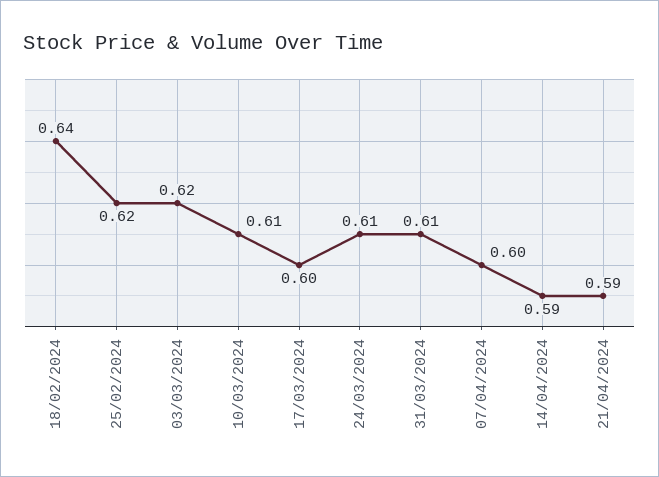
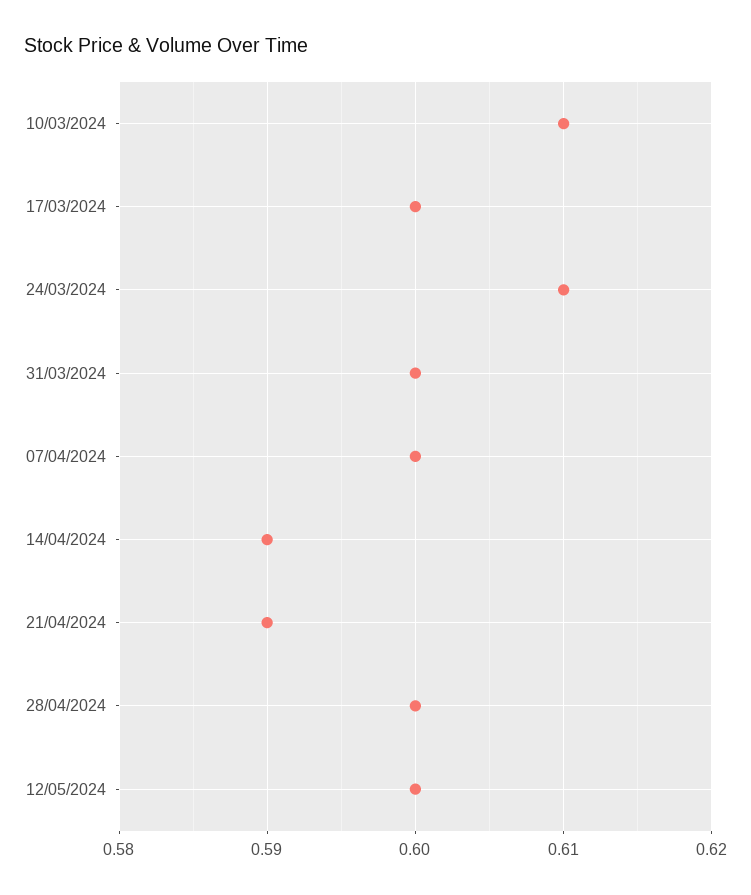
18/02/2024: 0.64 -> none
25/02/2024: 0.62 -> none
03/03/2024: 0.62 -> none
31/03/2024: 0.61 -> 0.6
28/04/2024: none -> 0.6
12/05/2024: none -> 0.6

